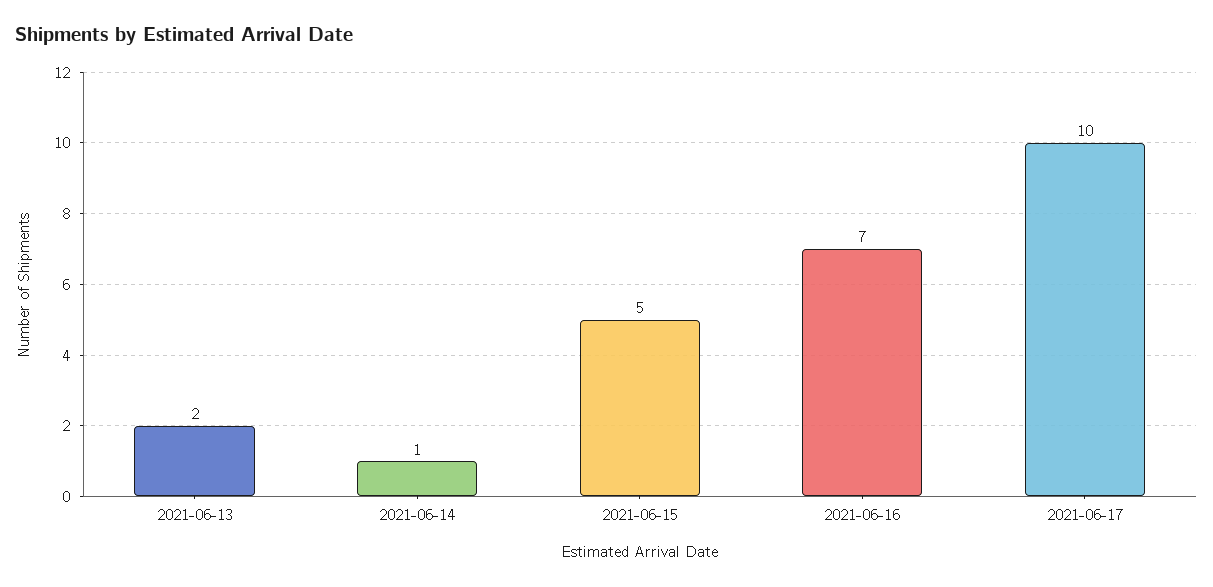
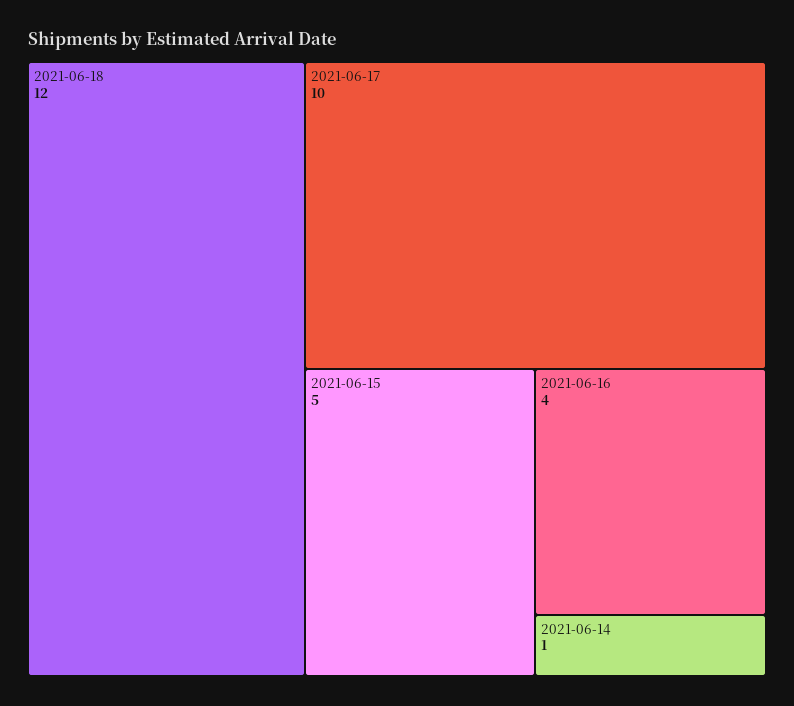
2021-06-13: 2 -> none
2021-06-16: 7 -> 4
2021-06-18: none -> 12

